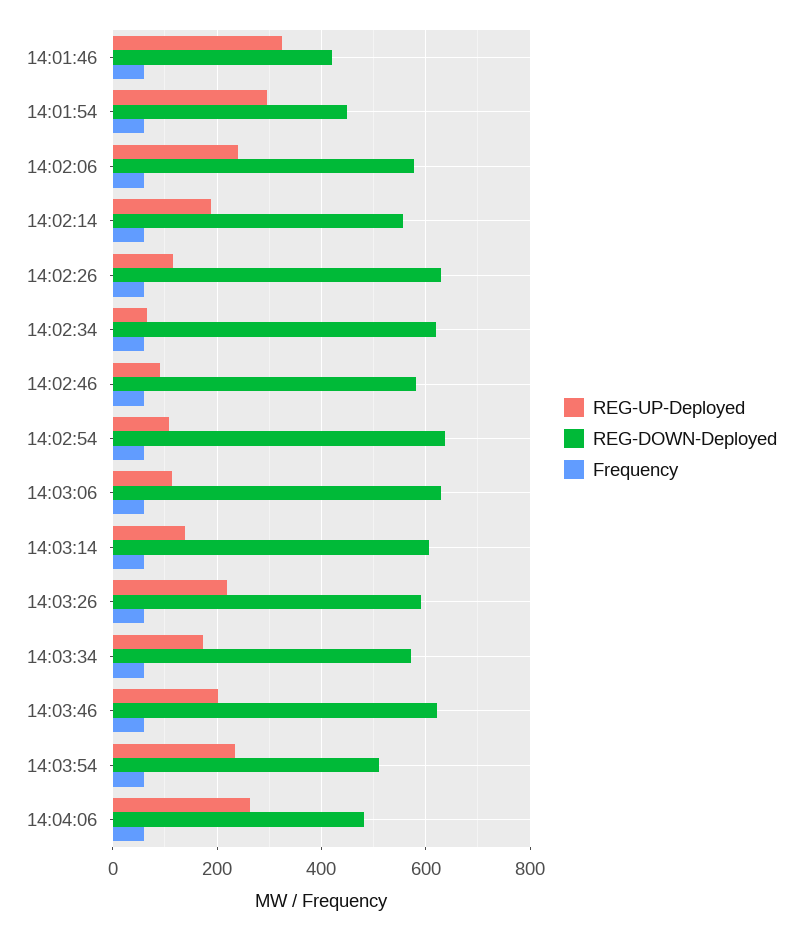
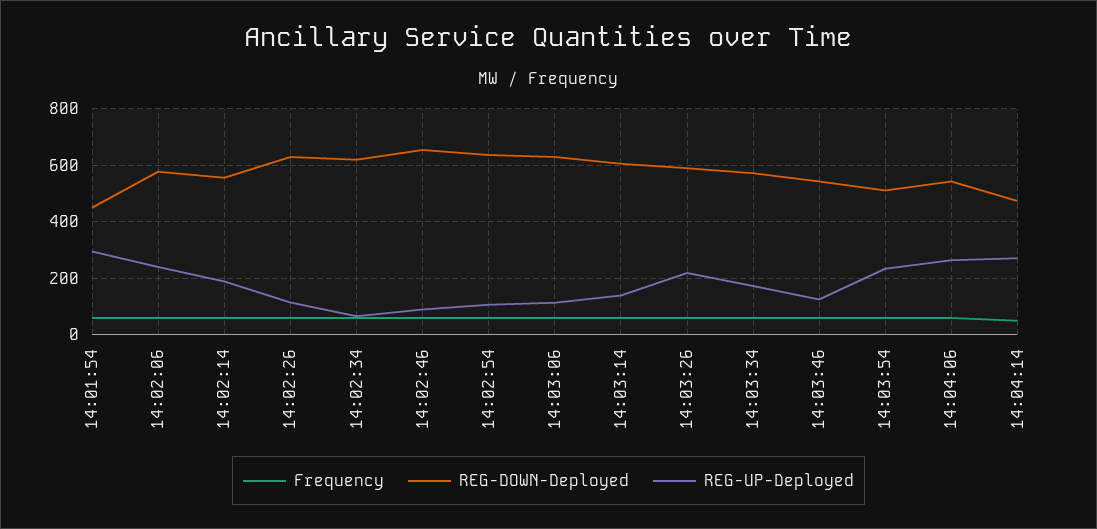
REG-UP-Deployed, 14:01:46: 320 -> none
REG-DOWN-Deployed, 14:01:46: 420 -> none
Frequency, 14:01:46: 60 -> none
REG-DOWN-Deployed, 14:02:46: 580 -> 650
REG-UP-Deployed, 14:03:46: 200 -> 125
REG-DOWN-Deployed, 14:03:46: 620 -> 550
REG-DOWN-Deployed, 14:04:06: 480 -> 550
Frequency, 14:04:14: none -> 50
REG-DOWN-Deployed, 14:04:14: none -> 475
REG-UP-Deployed, 14:04:14: none -> 275

